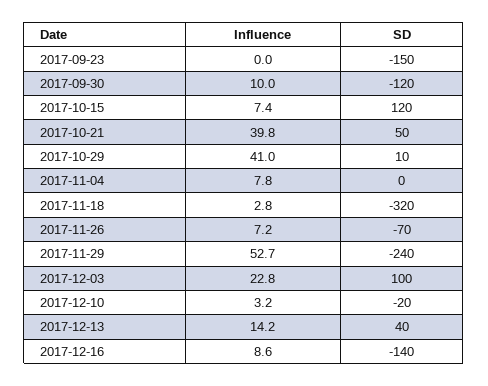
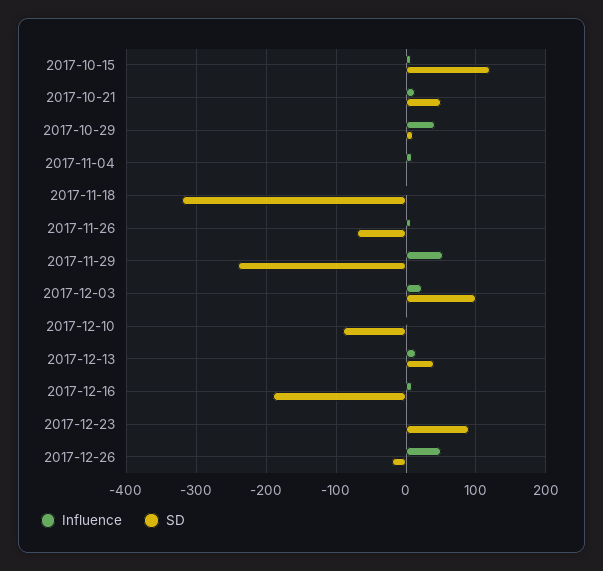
Influence, 2017-09-23: 0 -> none
SD, 2017-09-23: -150 -> none
Influence, 2017-09-30: 10 -> none
SD, 2017-09-30: -120 -> none
Influence, 2017-10-21: 39.8 -> 10
SD, 2017-12-10: -20 -> -90
SD, 2017-12-16: -140 -> -190
Influence, 2017-12-23: none -> 0
SD, 2017-12-23: none -> 90
Influence, 2017-12-26: none -> 50
SD, 2017-12-26: none -> -20

